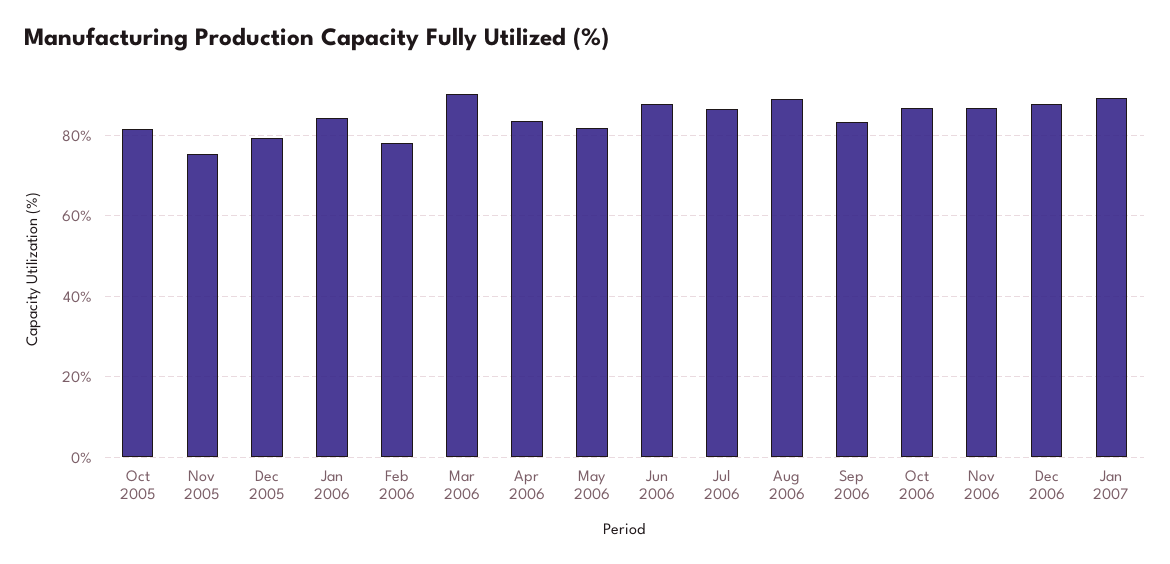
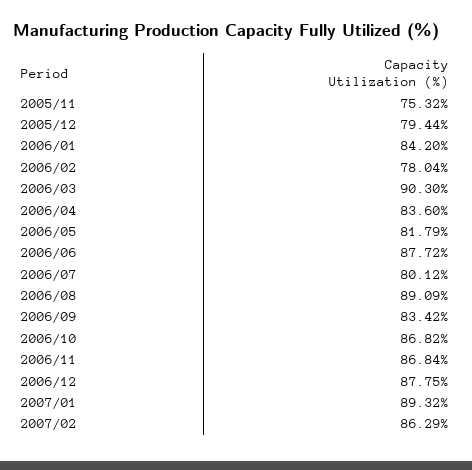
Oct 2005: 82 -> none
Jul 2006: 86 -> 80.12
2007/02: none -> 86.29

